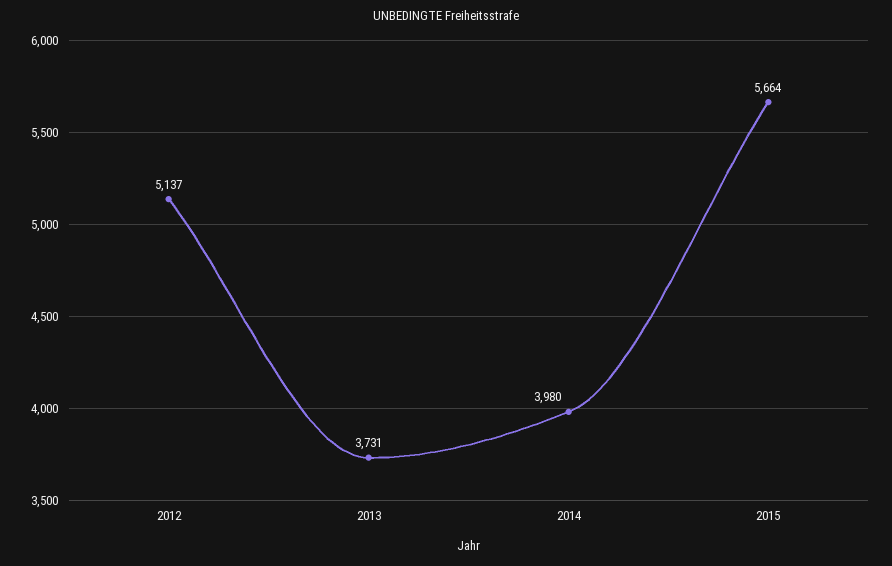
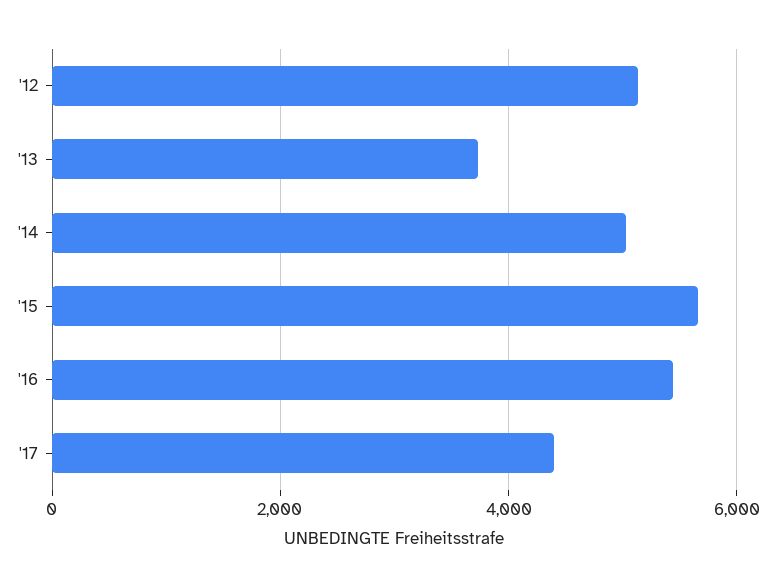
2014: 3980 -> 5000
'16: none -> 5400
'17: none -> 4400

